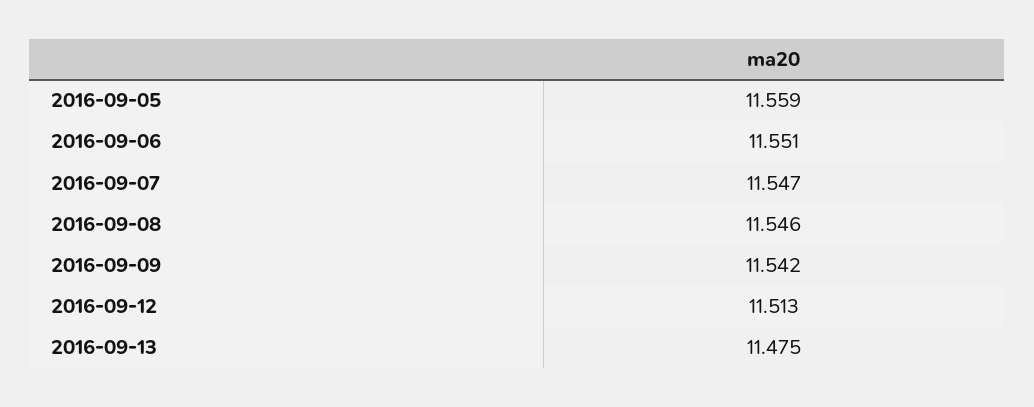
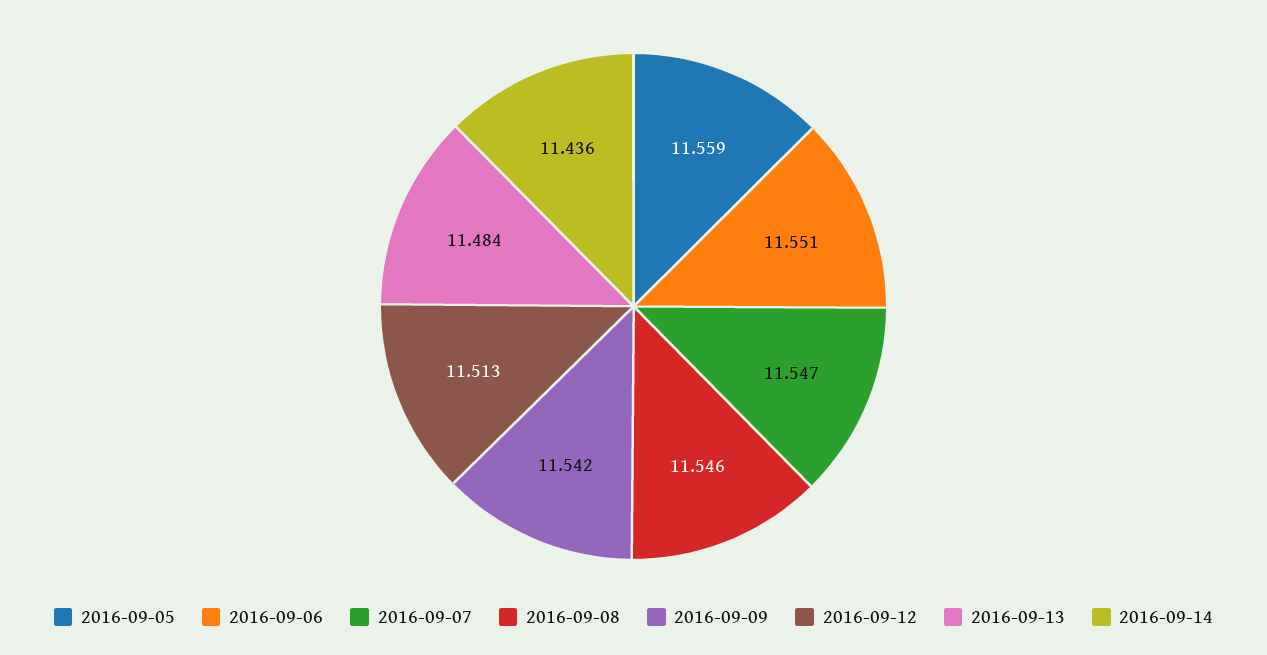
2016-09-13: 11.475 -> 11.484
2016-09-14: none -> 11.436

